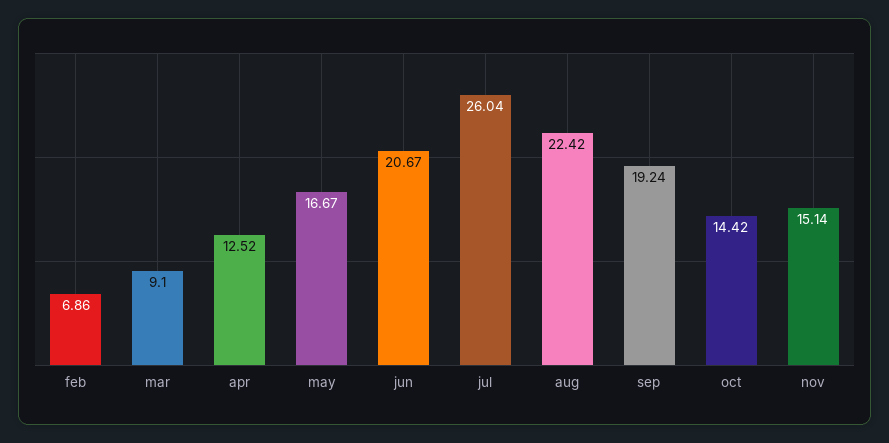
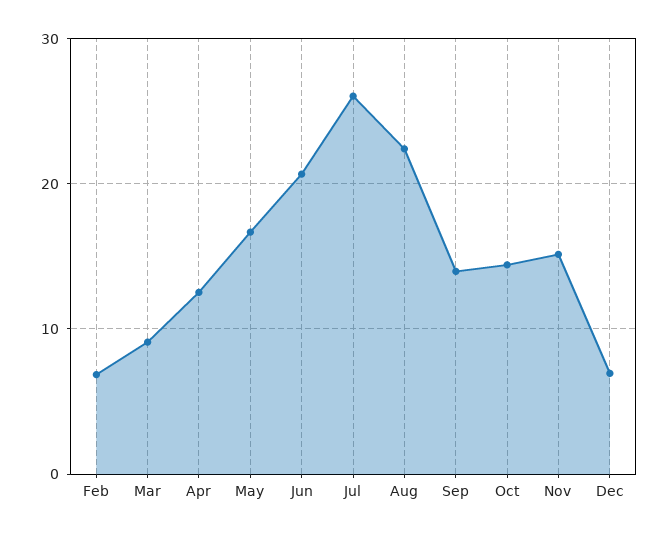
sep: 19.24 -> 14
Dec: none -> 7

